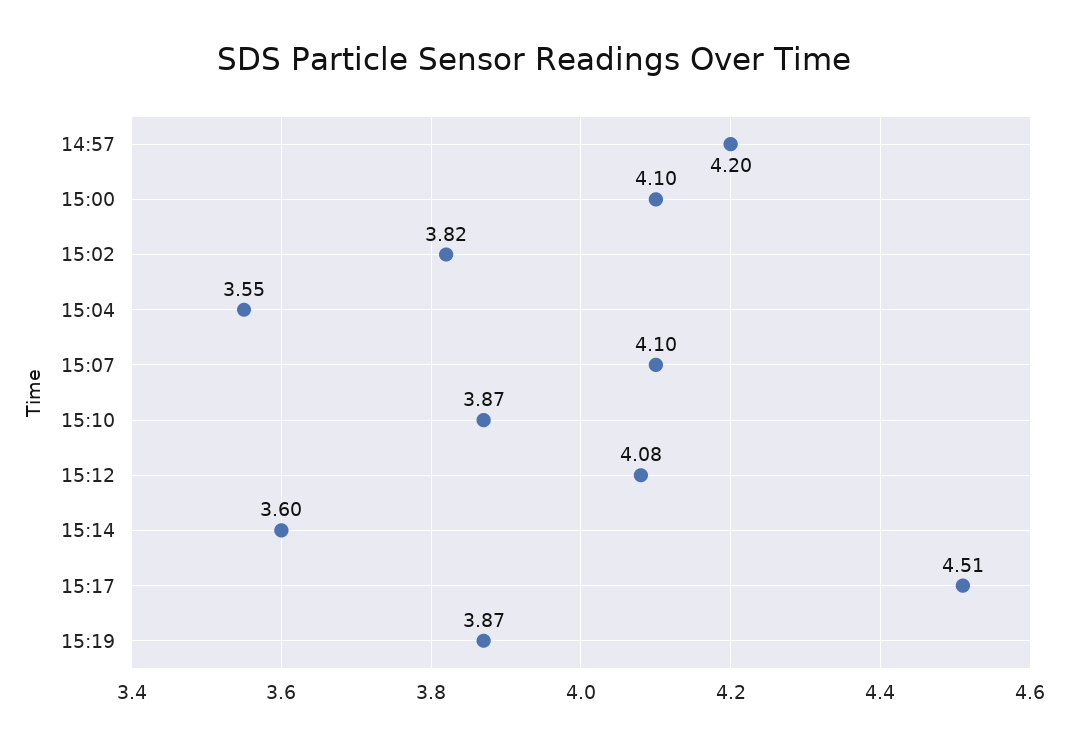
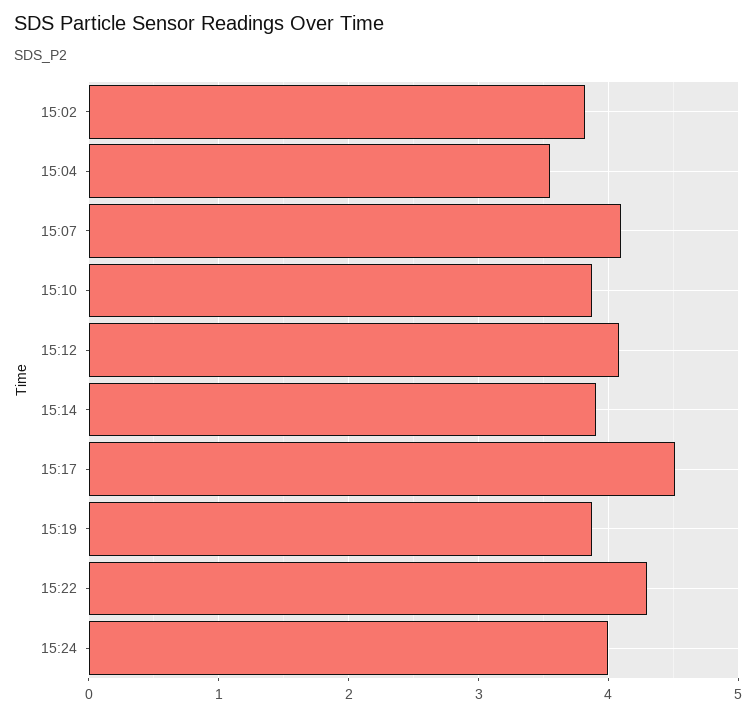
14:57: 4.2 -> none
15:00: 4.1 -> none
15:14: 3.6 -> 3.9
15:22: none -> 4.3
15:24: none -> 4

